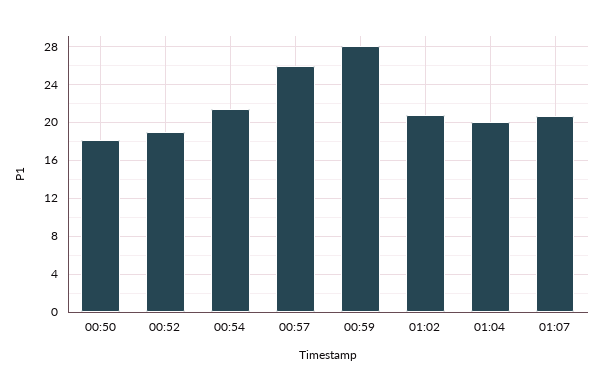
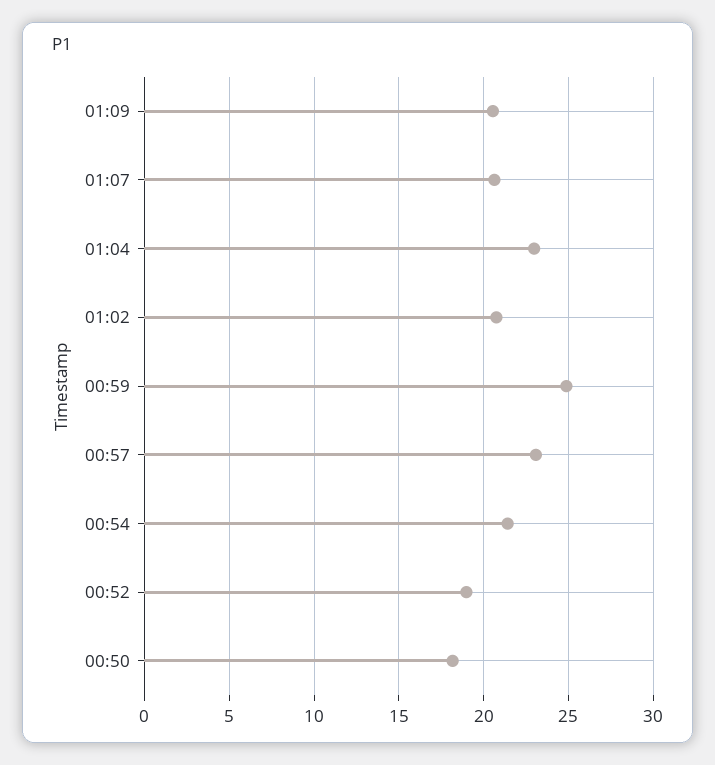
00:57: 26 -> 23
00:59: 28 -> 25
01:04: 20 -> 23
01:09: none -> 20.5

